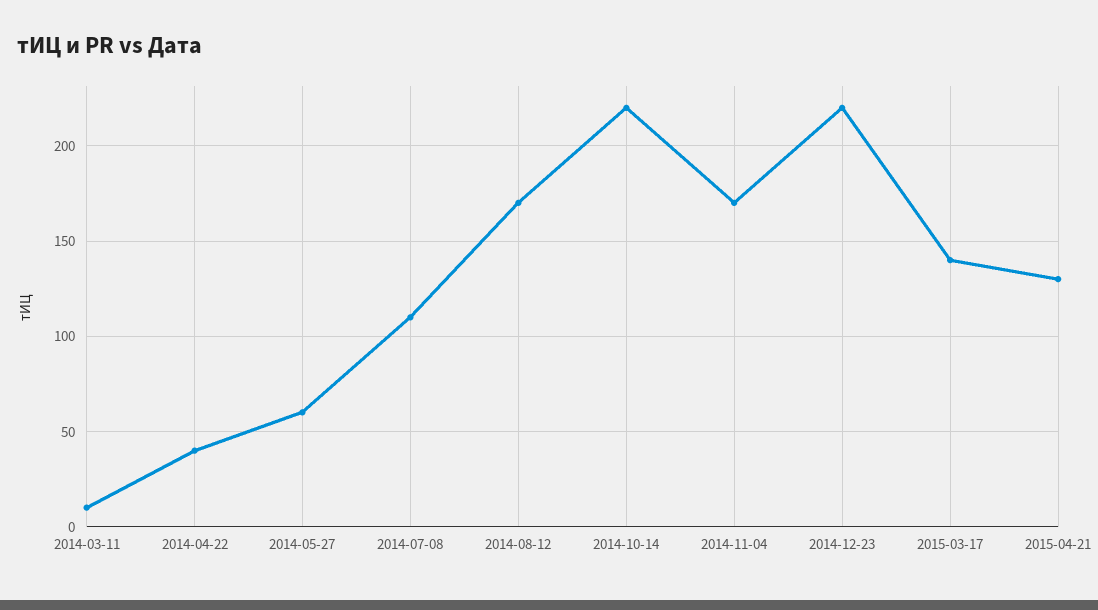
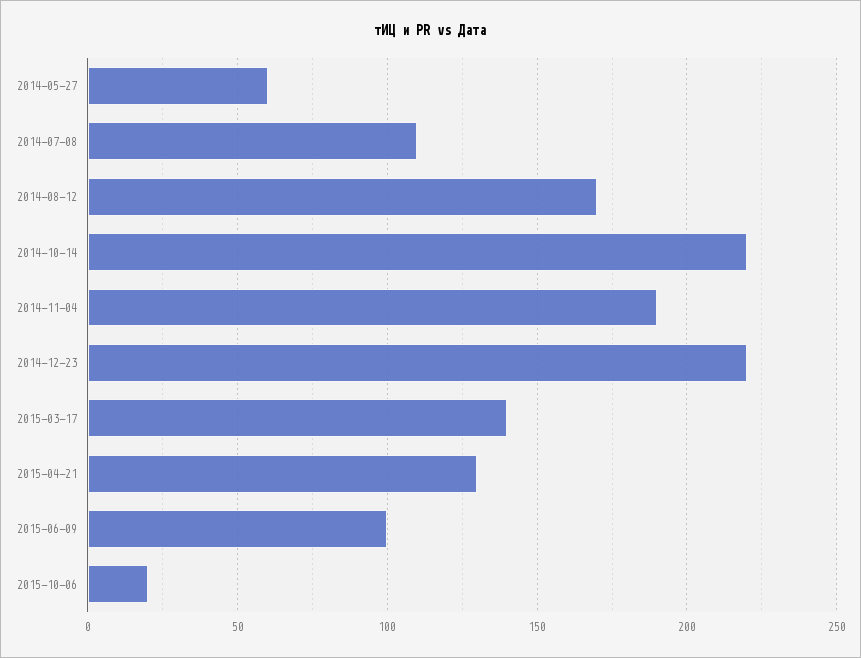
2014-03-11: 10 -> none
2014-04-22: 40 -> none
2014-11-04: 170 -> 190
2015-06-09: none -> 100
2015-10-06: none -> 20

